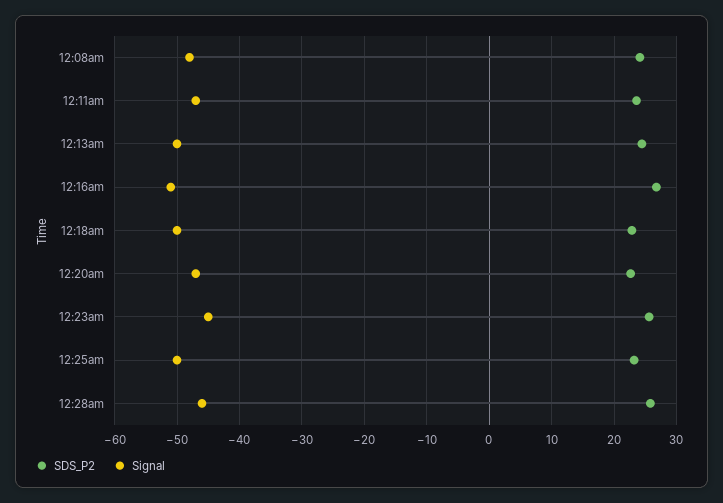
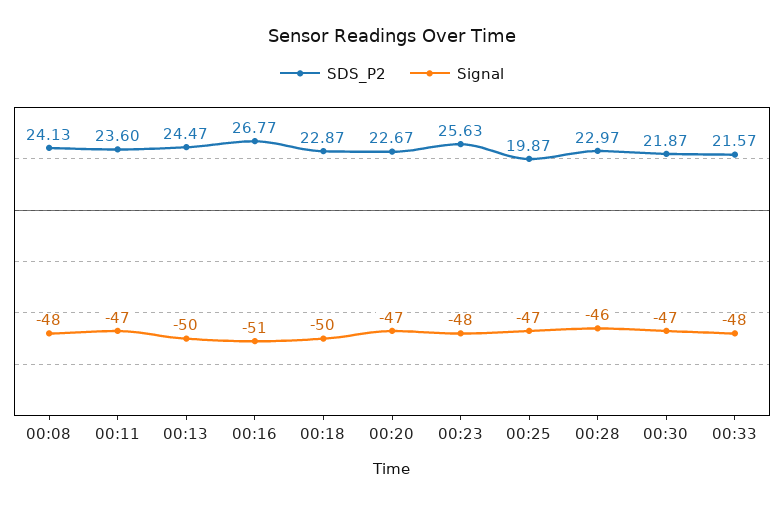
Signal, 12:23am: -45 -> -48
SDS_P2, 12:25am: 23 -> 19.87
Signal, 12:25am: -50 -> -47
SDS_P2, 12:28am: 26 -> 22.97
SDS_P2, 00:30: none -> 21.87
Signal, 00:30: none -> -47
SDS_P2, 00:33: none -> 21.57
Signal, 00:33: none -> -48

